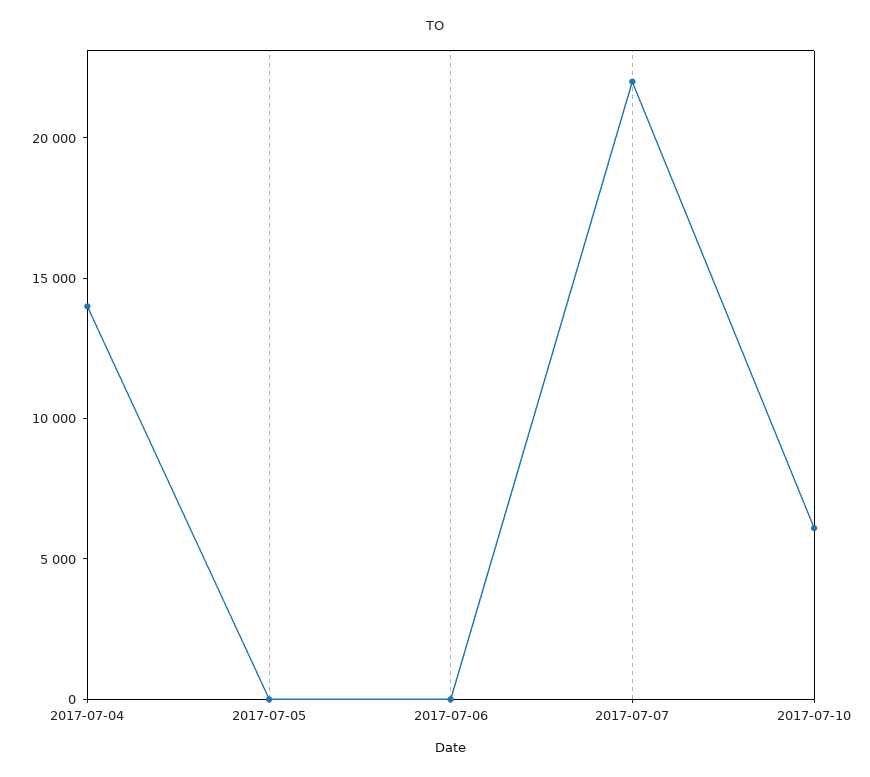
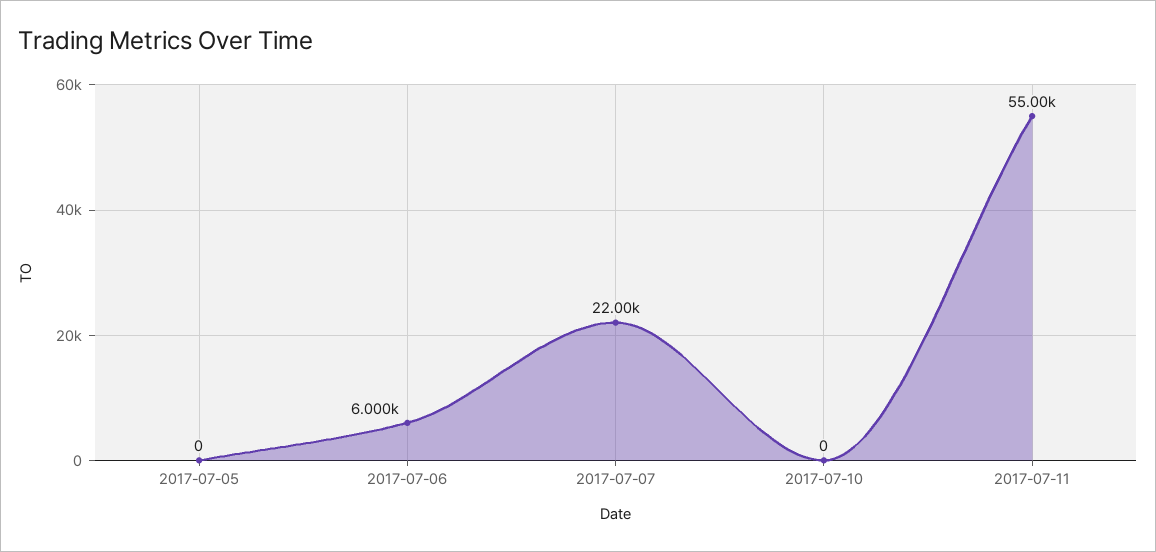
2017-07-04: 14000 -> none
2017-07-06: 0 -> 6000
2017-07-10: 6000 -> 0
2017-07-11: none -> 55000

